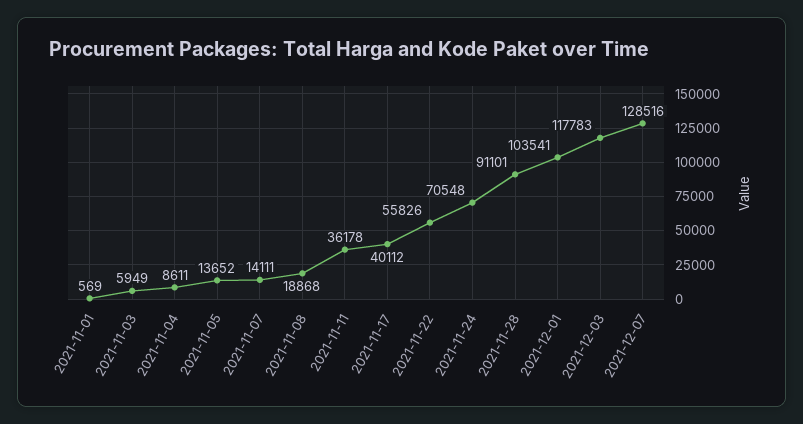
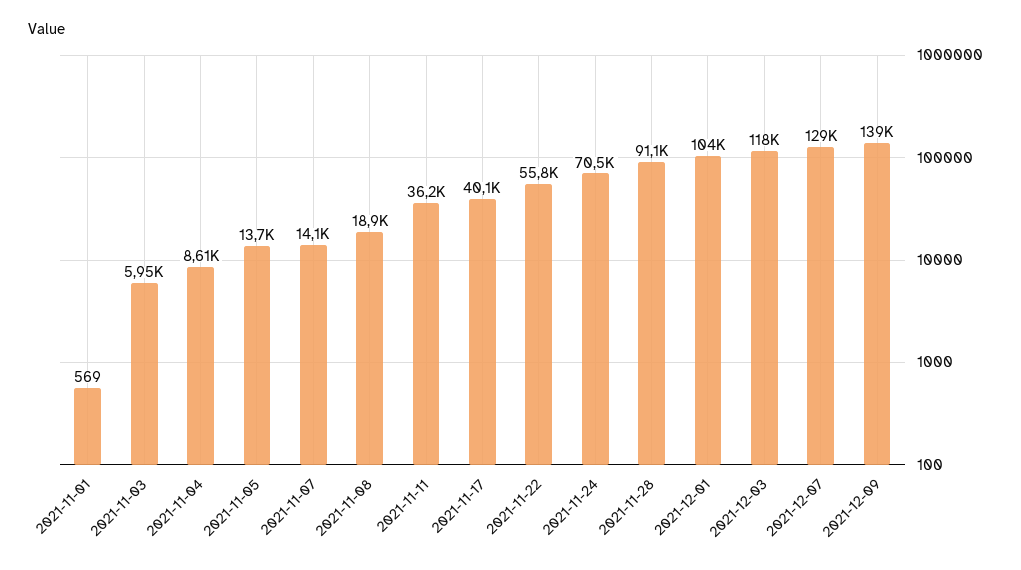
2021-12-09: none -> 139000

